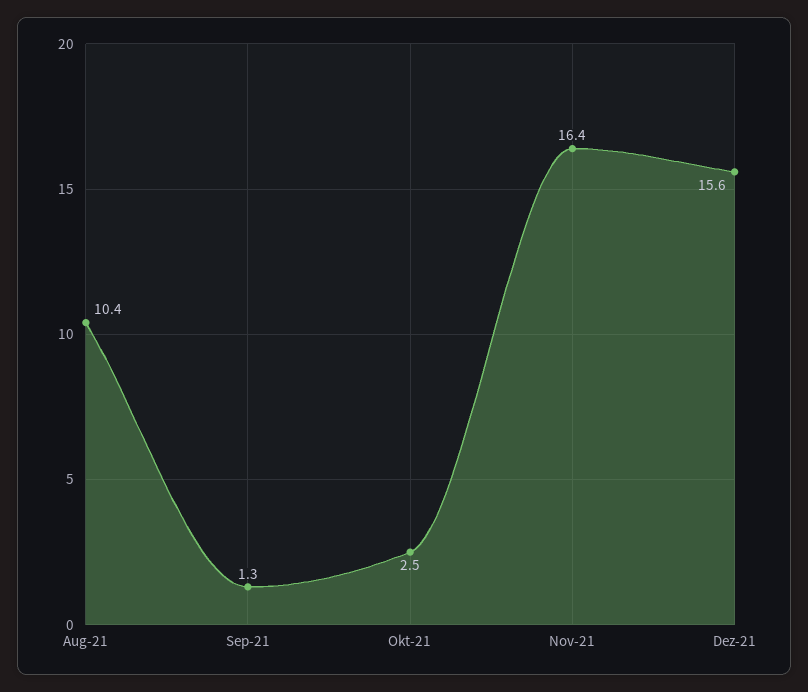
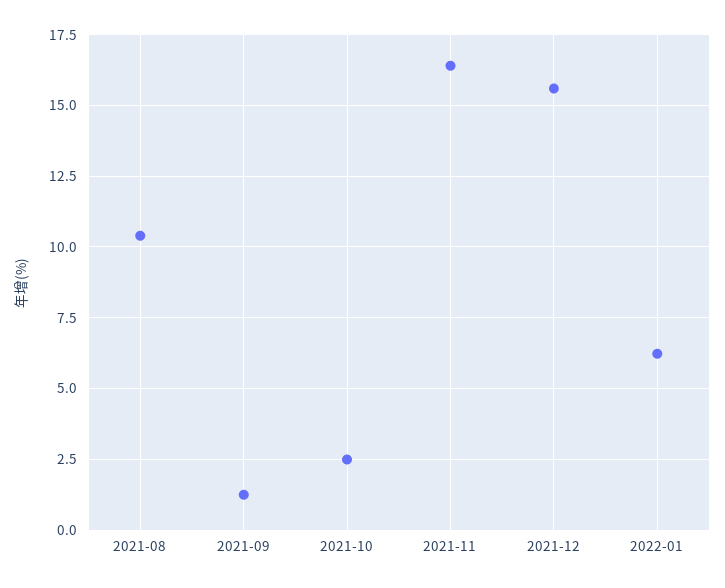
2022-01: none -> 6.25

